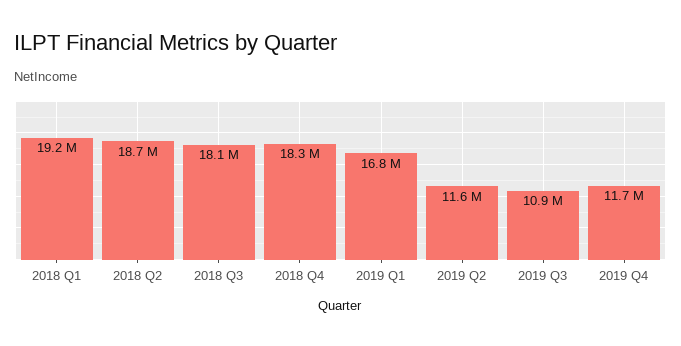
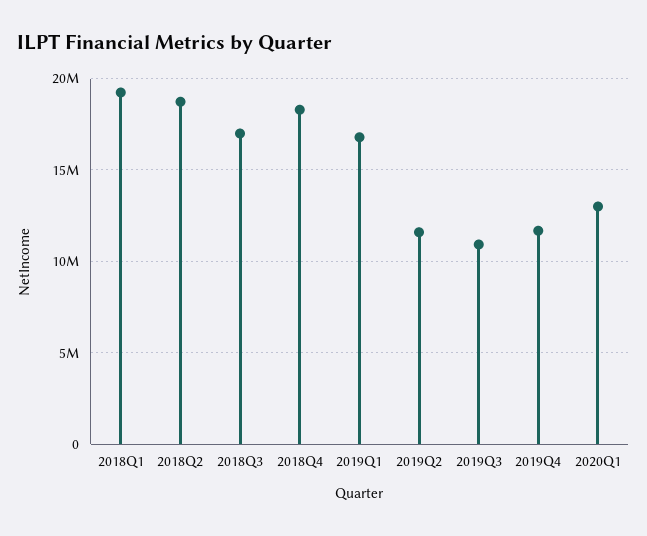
2018 Q3: 18100000 -> 17000000
2020Q1: none -> 13000000

